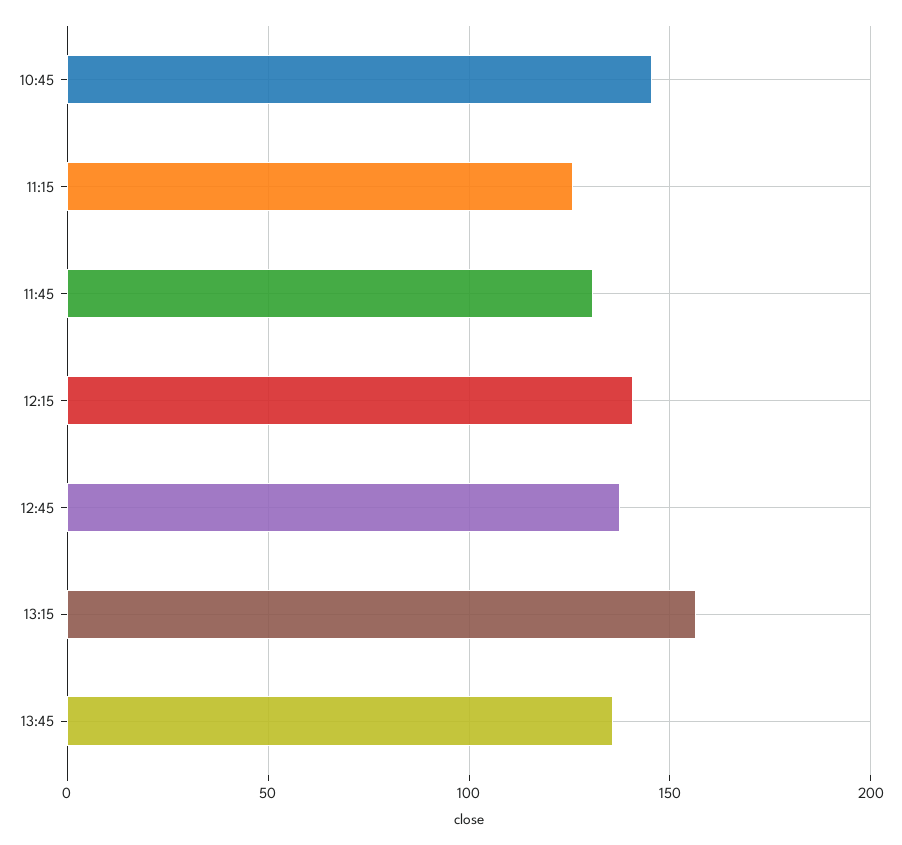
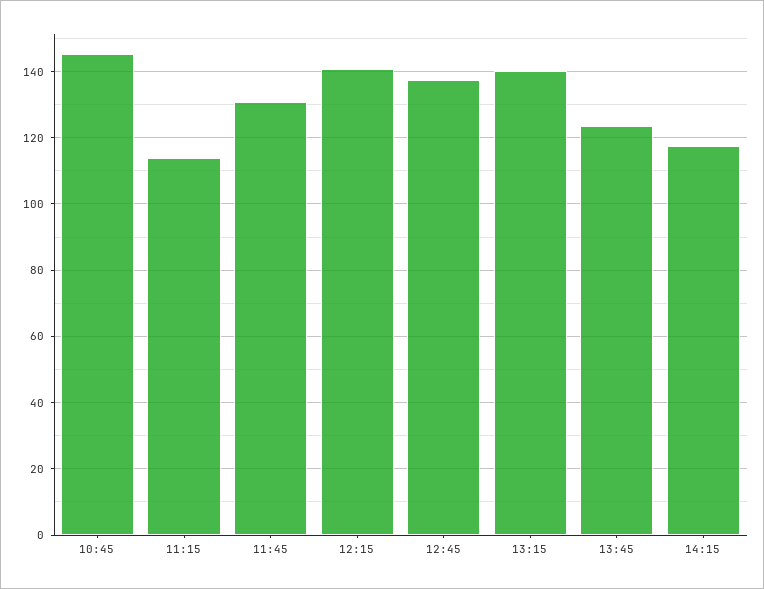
11:15: 125 -> 114
13:15: 155 -> 140
13:45: 135 -> 124
14:15: none -> 118

